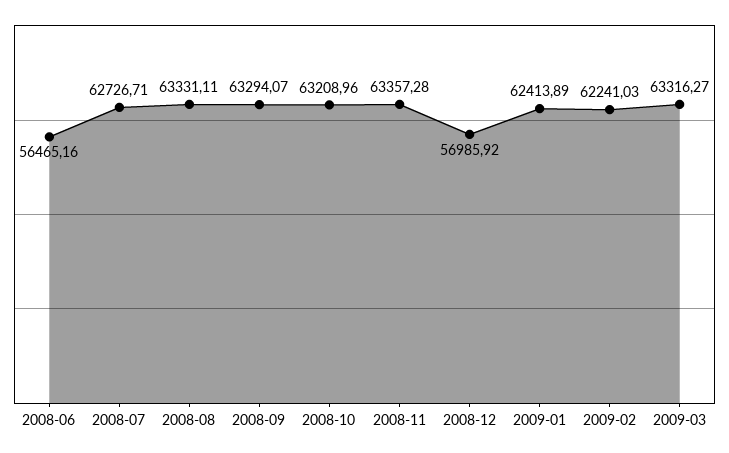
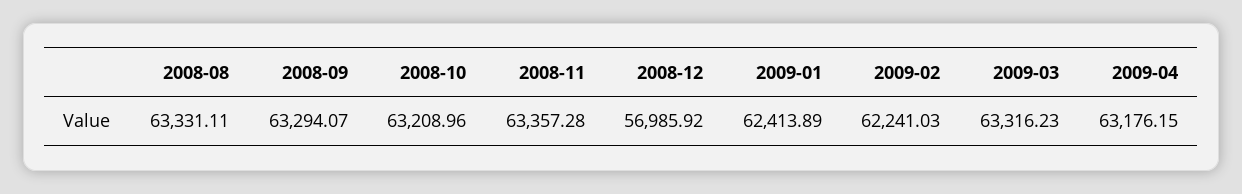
2008-06: 56465.16 -> none
2008-07: 62726.71 -> none
2009-03: 63316.27 -> 63316.23
2009-04: none -> 63176.15

